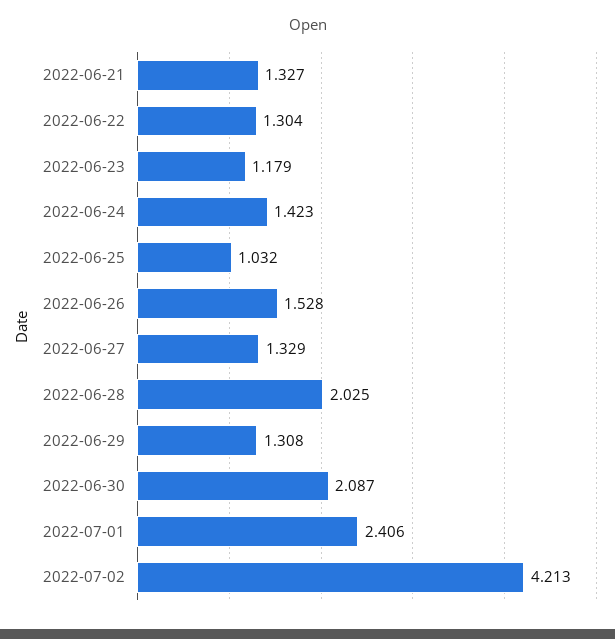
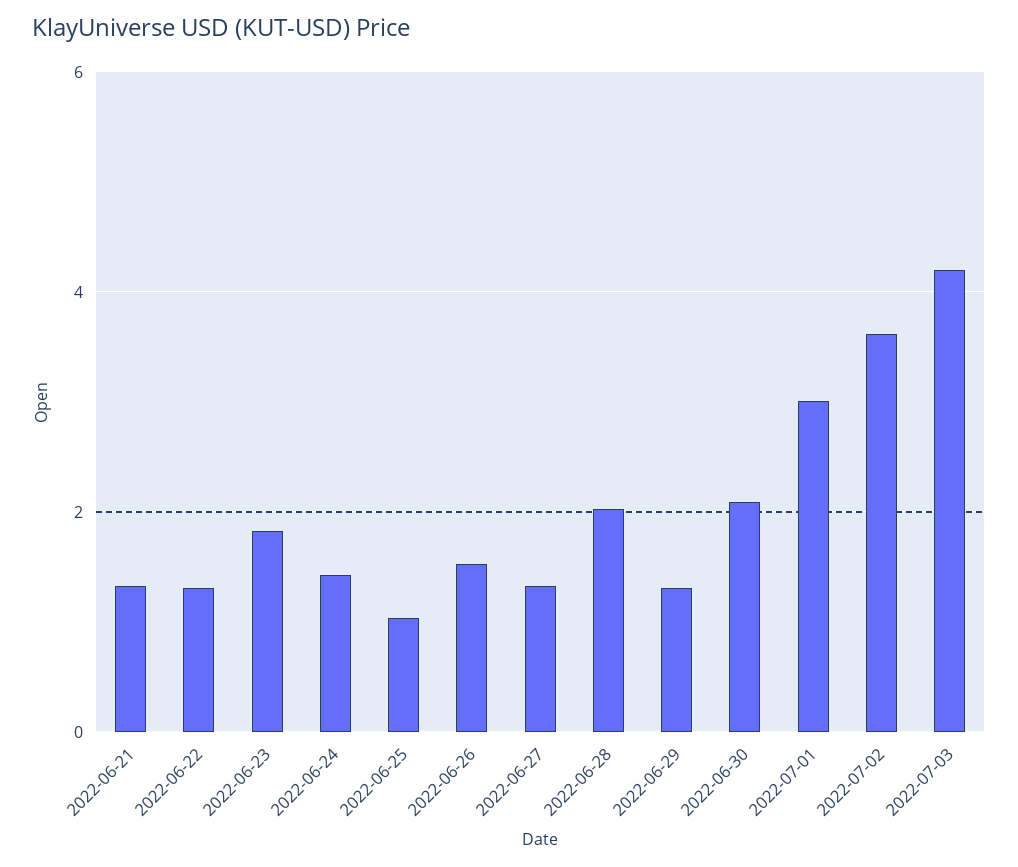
2022-06-23: 1.179 -> 1.8
2022-07-01: 2.406 -> 3
2022-07-02: 4.213 -> 3.6
2022-07-03: none -> 4.2

